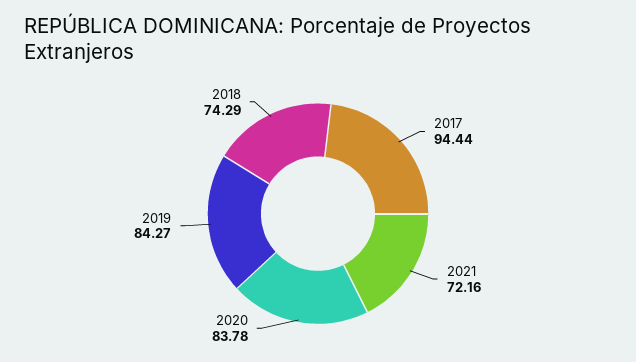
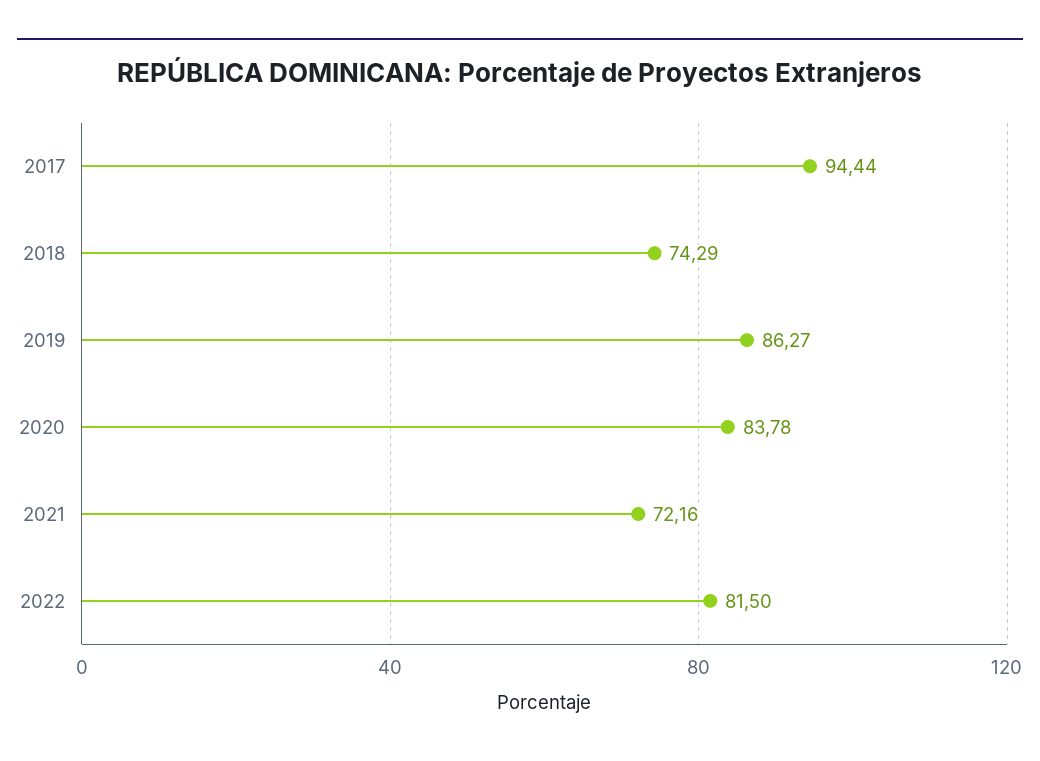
2019: 84.27 -> 86.27
2022: none -> 81.5

